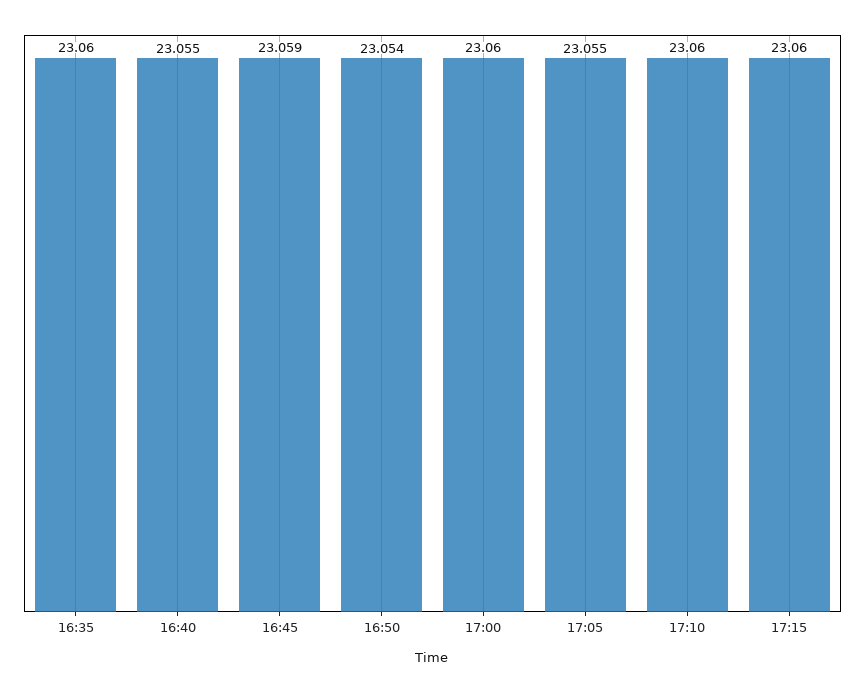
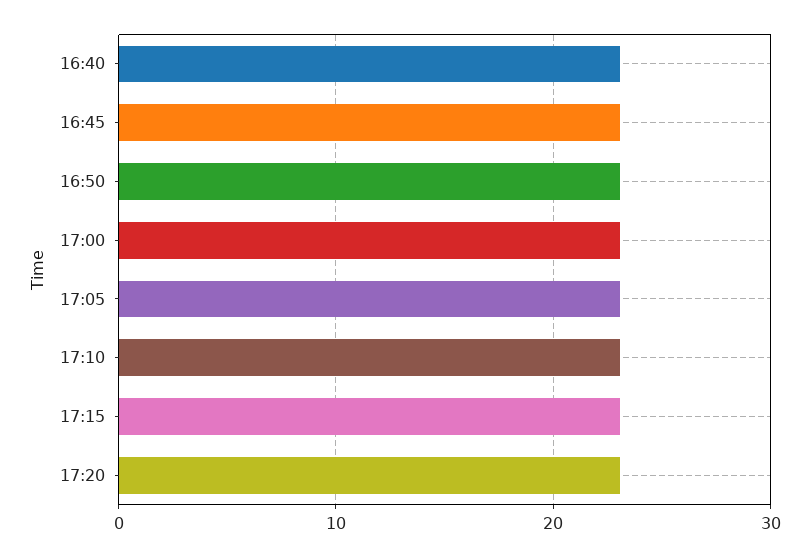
16:35: 23.06 -> none
17:20: none -> 23

